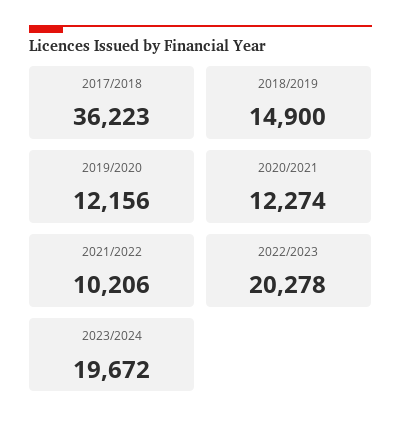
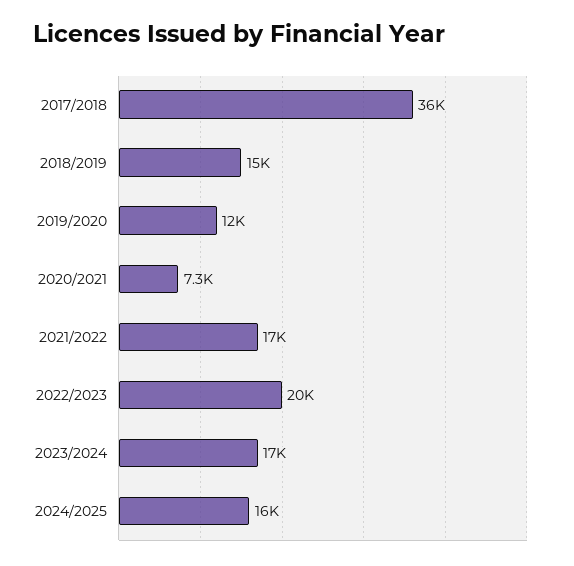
2020/2021: 12274 -> 7300
2021/2022: 10206 -> 17000
2023/2024: 19672 -> 17000
2024/2025: none -> 16000

